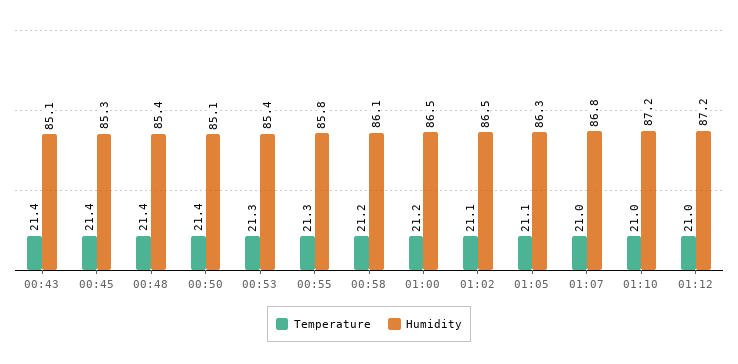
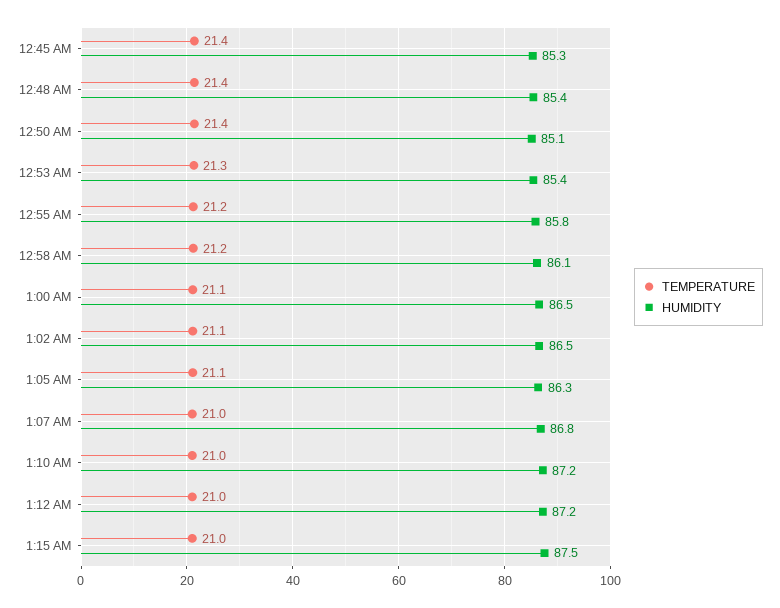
Temperature, 00:43: 21.4 -> none
Humidity, 00:43: 85.1 -> none
Temperature, 00:55: 21.3 -> 21.2
Temperature, 01:00: 21.2 -> 21.1
Temperature, 1:15 AM: none -> 21
Humidity, 1:15 AM: none -> 87.5

